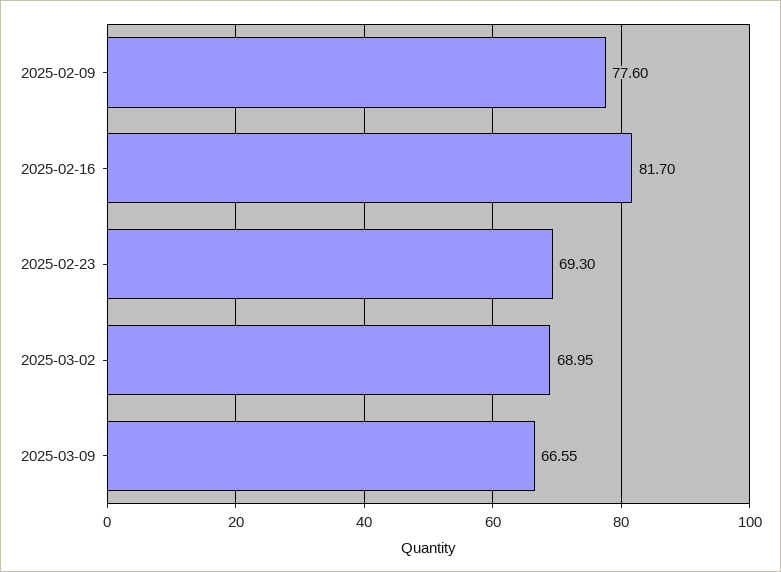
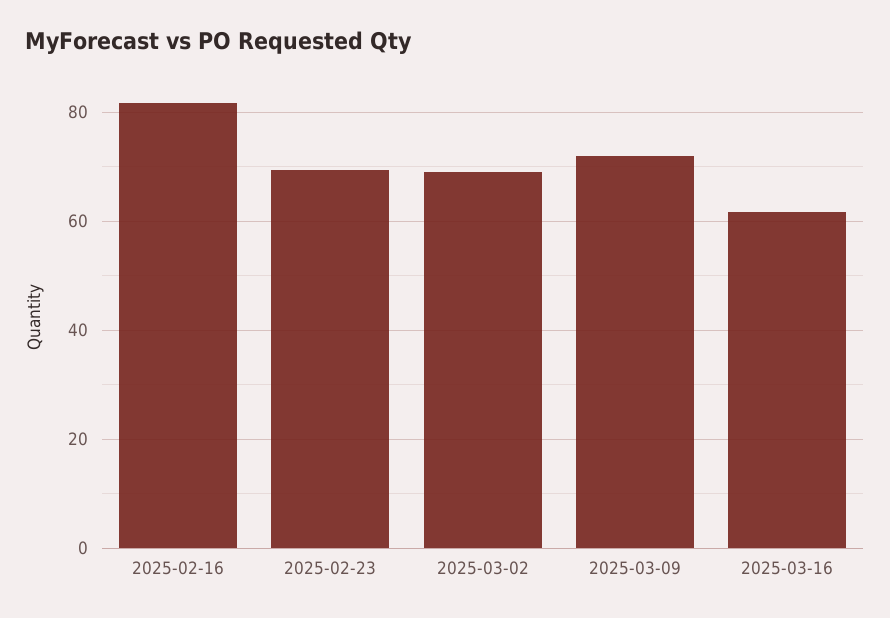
2025-02-09: 77.6 -> none
2025-03-09: 66.55 -> 72
2025-03-16: none -> 62

